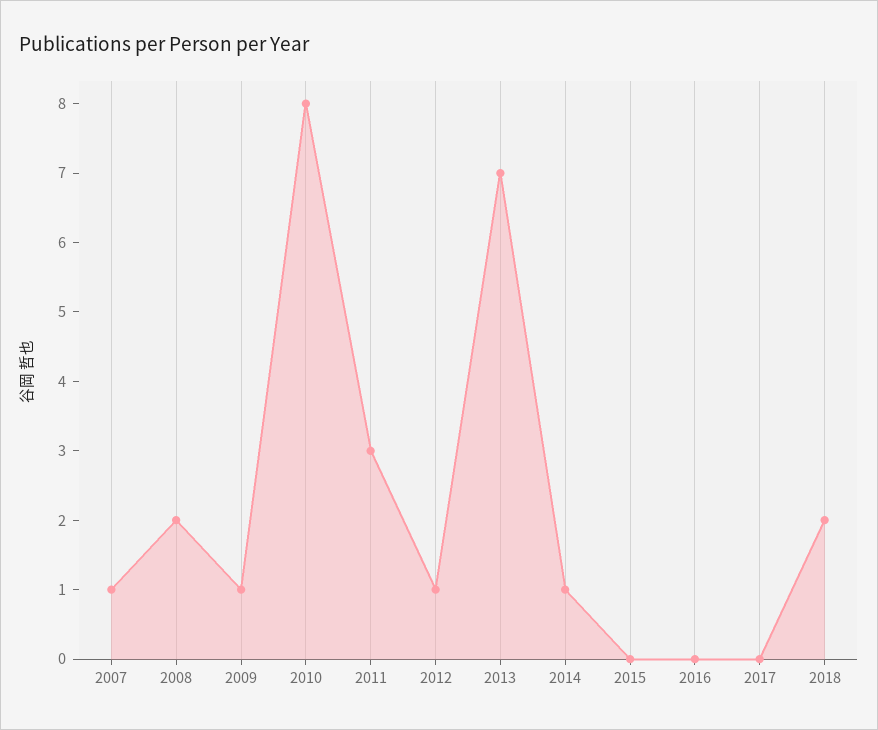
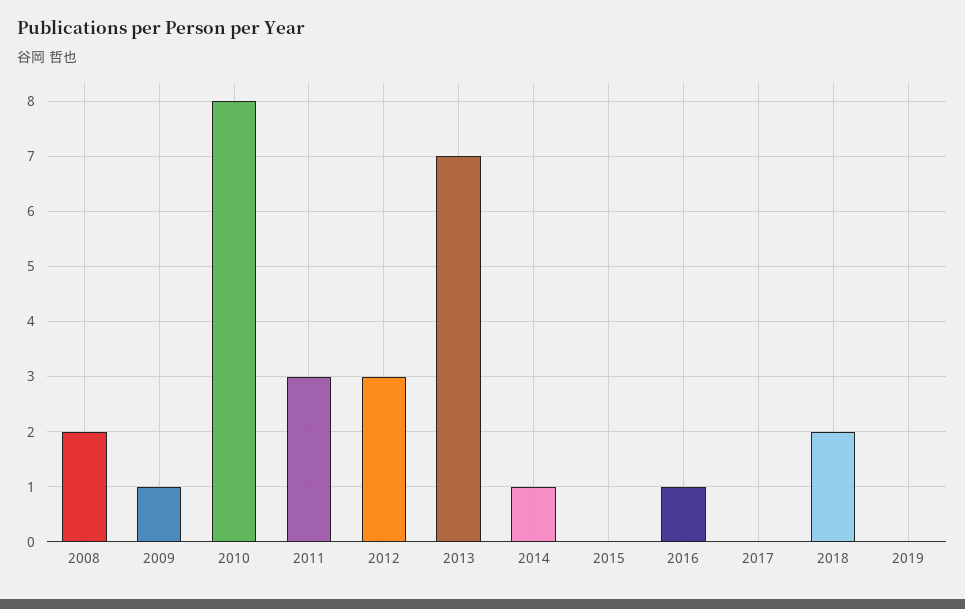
2007: 1 -> none
2012: 1 -> 3
2016: 0 -> 1
2019: none -> 0

